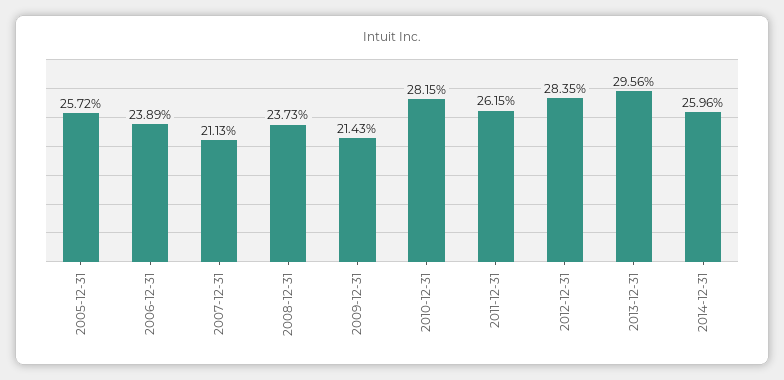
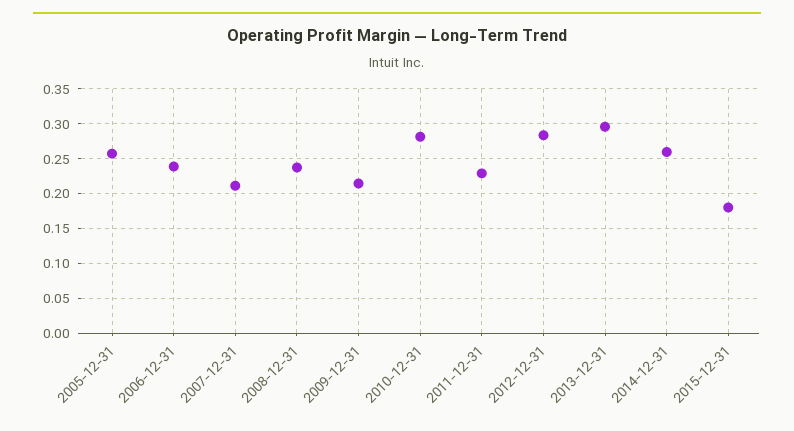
2011-12-31: 0.2615 -> 0.23
2015-12-31: none -> 0.18

